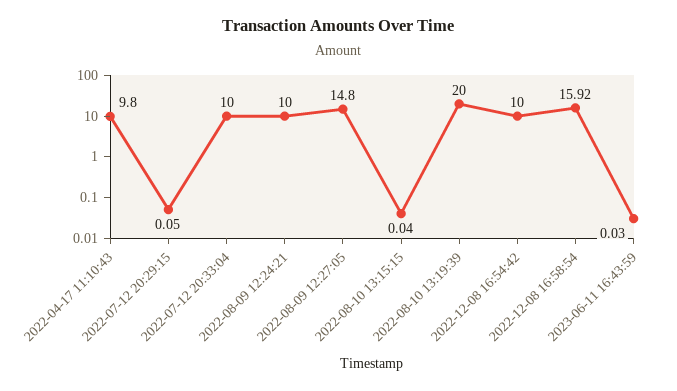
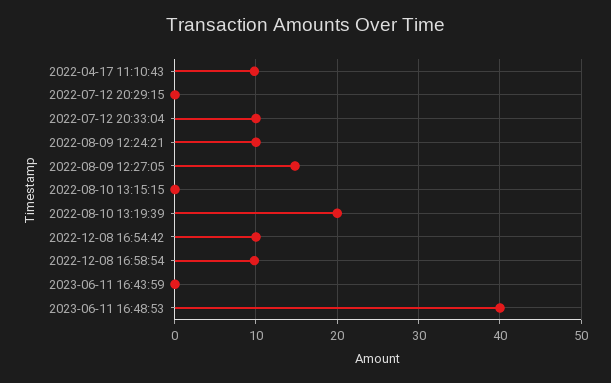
2022-12-08 16:58:54: 15.92 -> 10
2023-06-11 16:48:53: none -> 40

